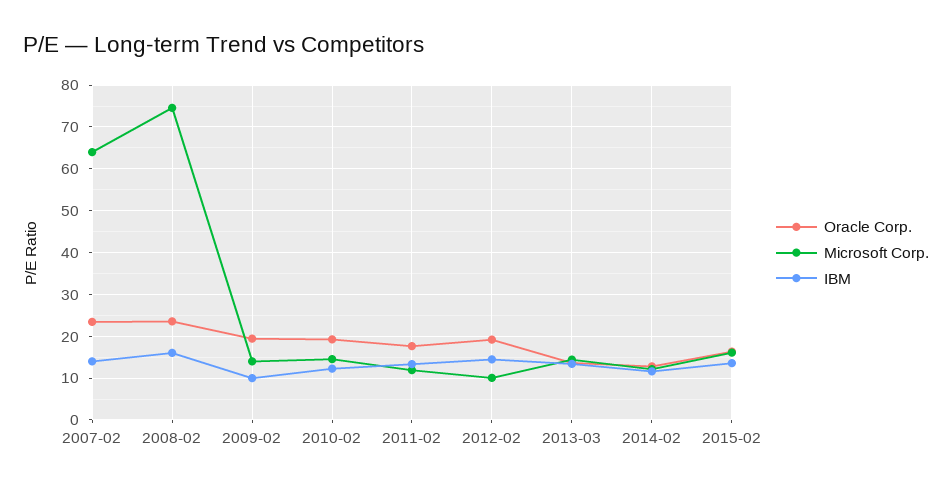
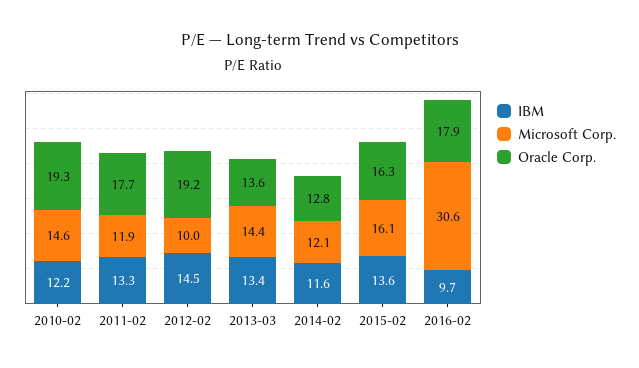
Oracle Corp., 2007-02: 24 -> none
Microsoft Corp., 2007-02: 64 -> none
IBM, 2007-02: 14 -> none
Oracle Corp., 2008-02: 24 -> none
Microsoft Corp., 2008-02: 74 -> none
IBM, 2008-02: 16 -> none
Oracle Corp., 2009-02: 20 -> none
Microsoft Corp., 2009-02: 14 -> none
IBM, 2009-02: 10 -> none
IBM, 2016-02: none -> 9.7
Microsoft Corp., 2016-02: none -> 30.6
Oracle Corp., 2016-02: none -> 17.9

